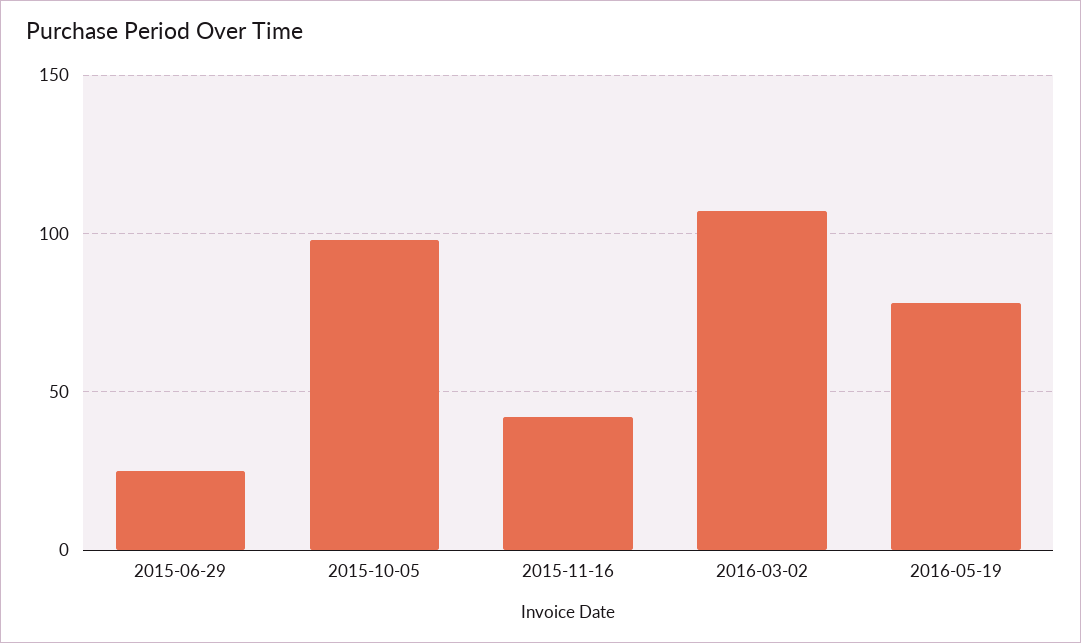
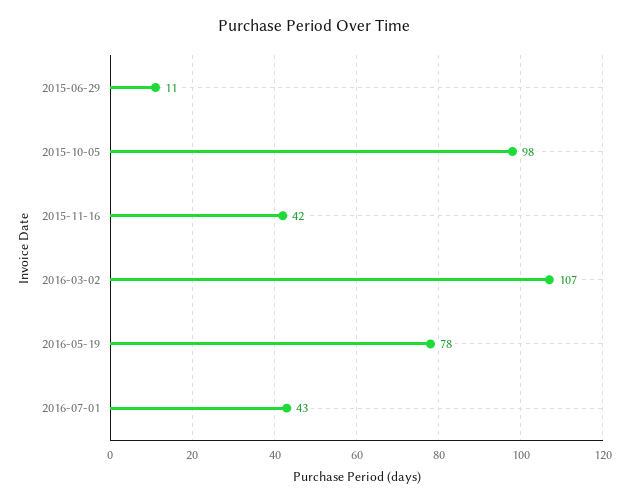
2015-06-29: 25 -> 11
2016-07-01: none -> 43

